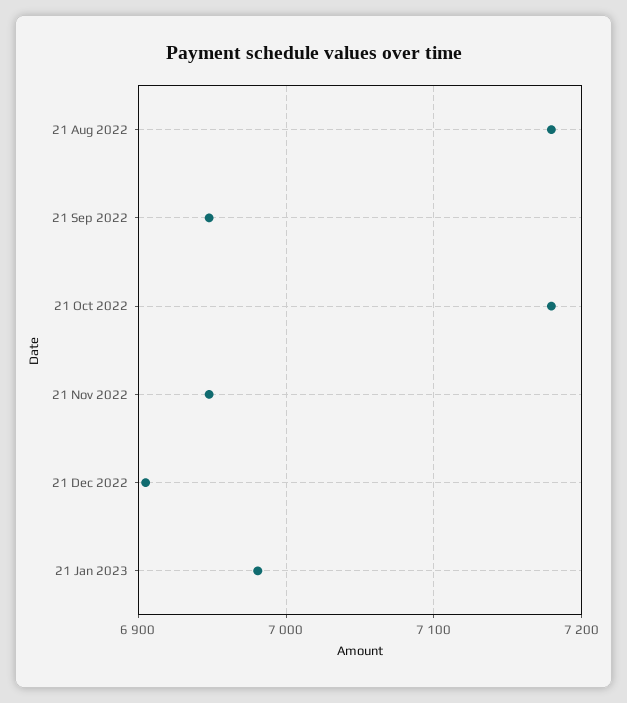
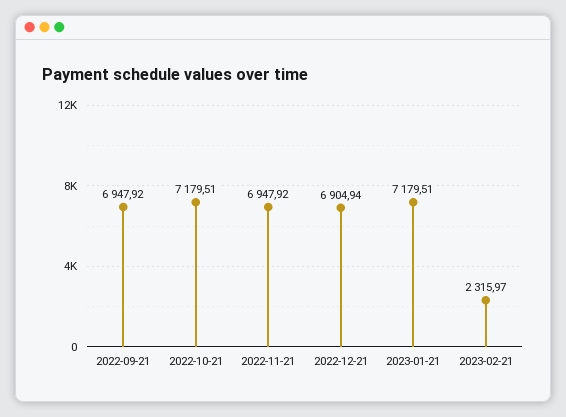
21 Aug 2022: 7180 -> none
21 Jan 2023: 6980 -> 7179.51
2023-02-21: none -> 2315.97

